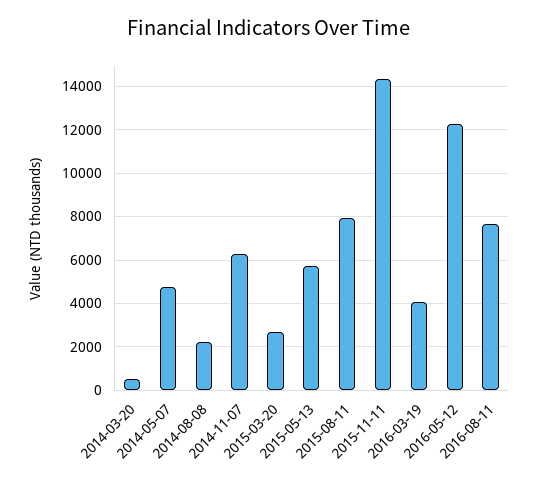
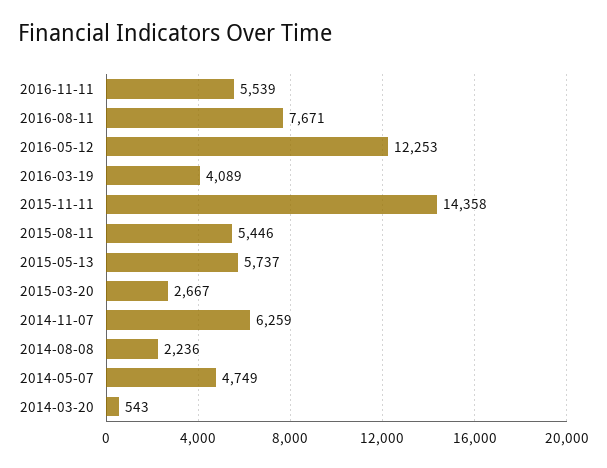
2015-08-11: 8000 -> 5446
2016-11-11: none -> 5539

